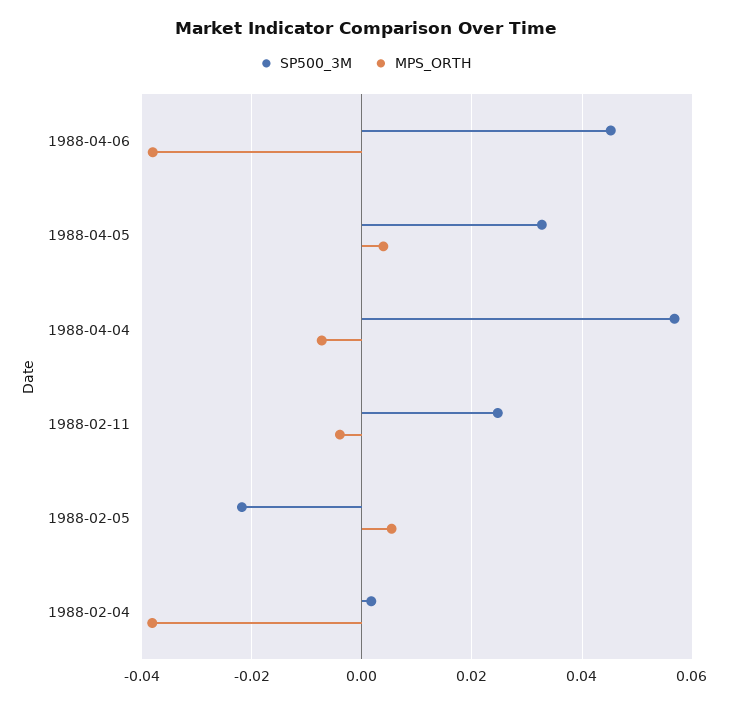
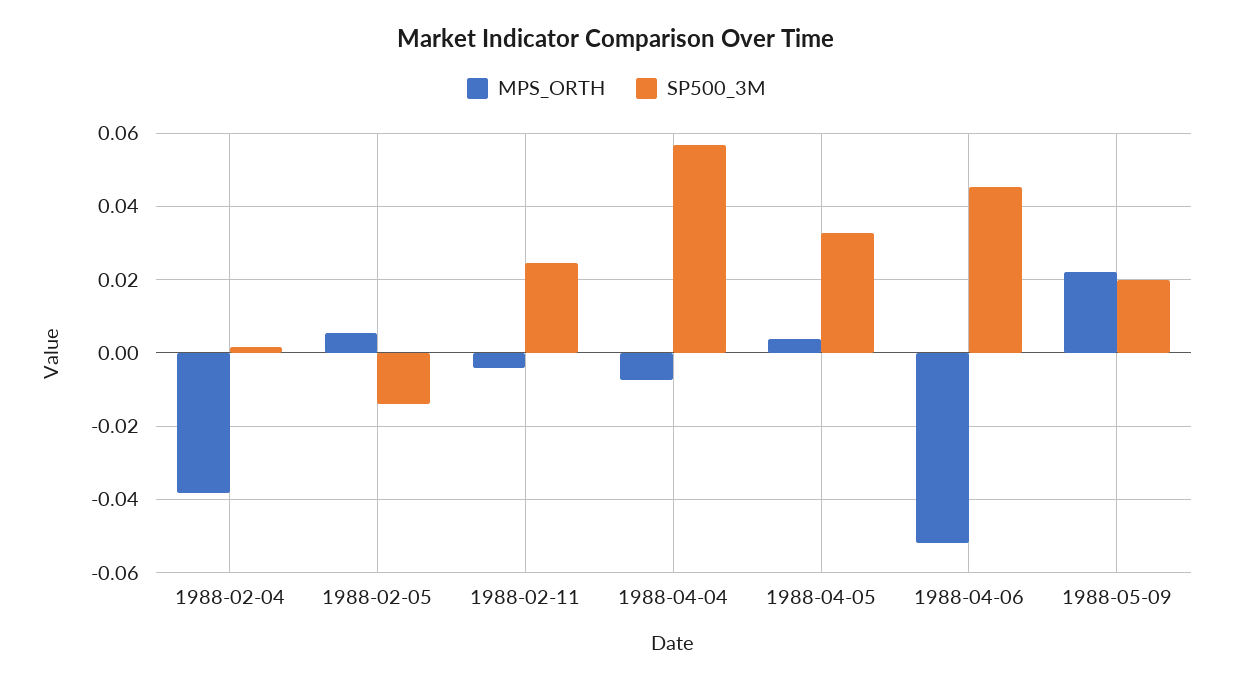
MPS_ORTH, 1988-04-06: -0.038 -> -0.052
SP500_3M, 1988-02-05: -0.022 -> -0.014
MPS_ORTH, 1988-05-09: none -> 0.022
SP500_3M, 1988-05-09: none -> 0.02

